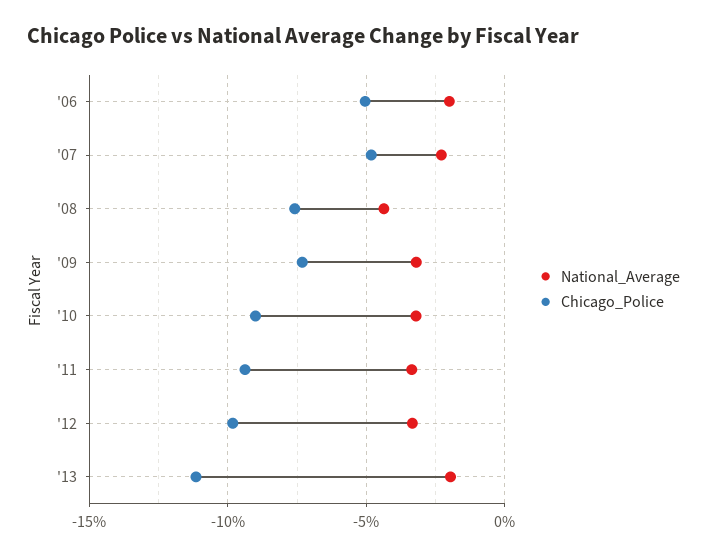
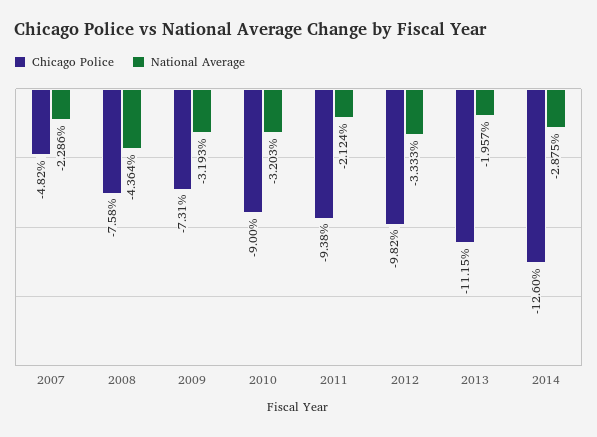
National_Average, '06: -2 -> none
Chicago_Police, '06: -5 -> none
National_Average, '11: -3.5 -> -2.124
Chicago_Police, 2014: none -> -12.6
National_Average, 2014: none -> -2.875

